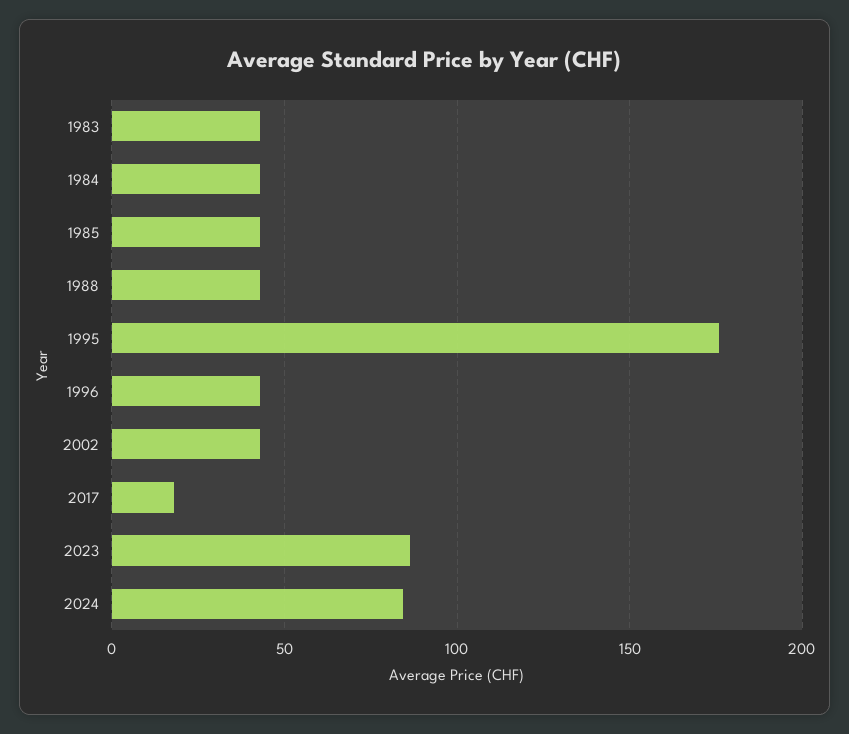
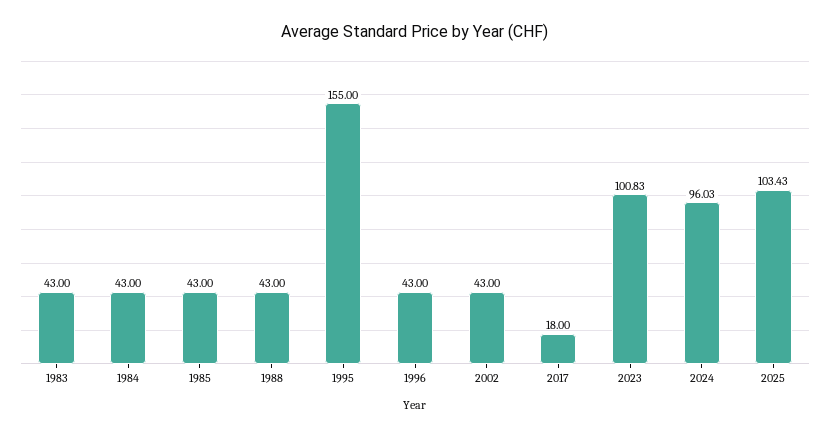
1995: 175 -> 155
2023: 85 -> 100.83
2024: 85 -> 96.03
2025: none -> 103.43

